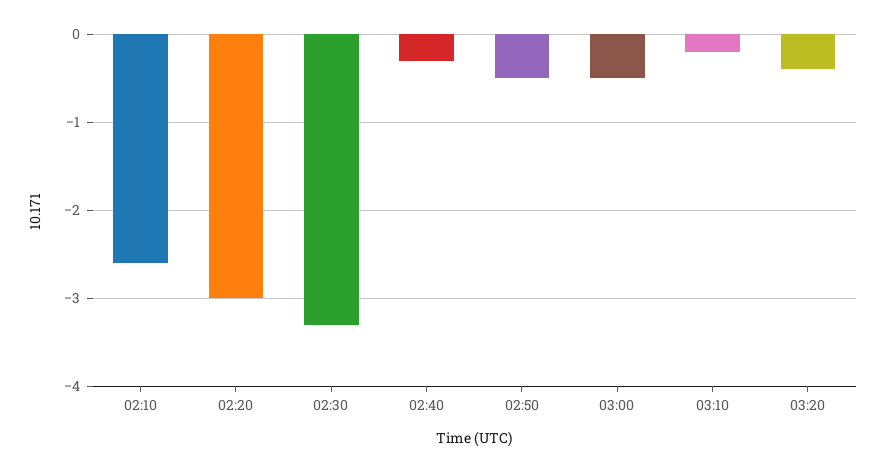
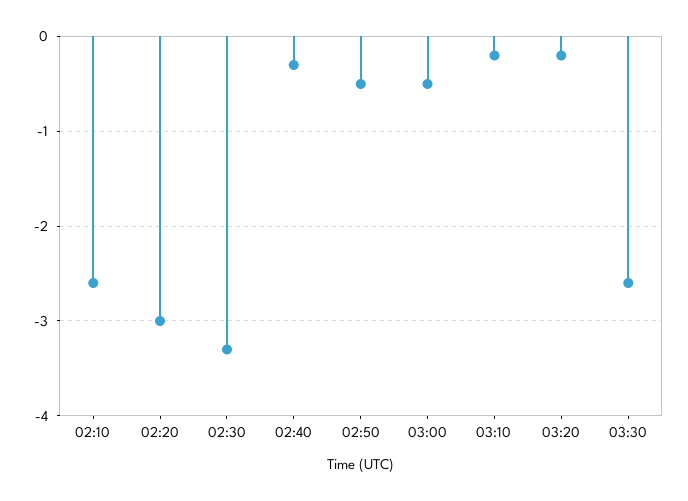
03:20: -0.4 -> -0.2
03:30: none -> -2.6

